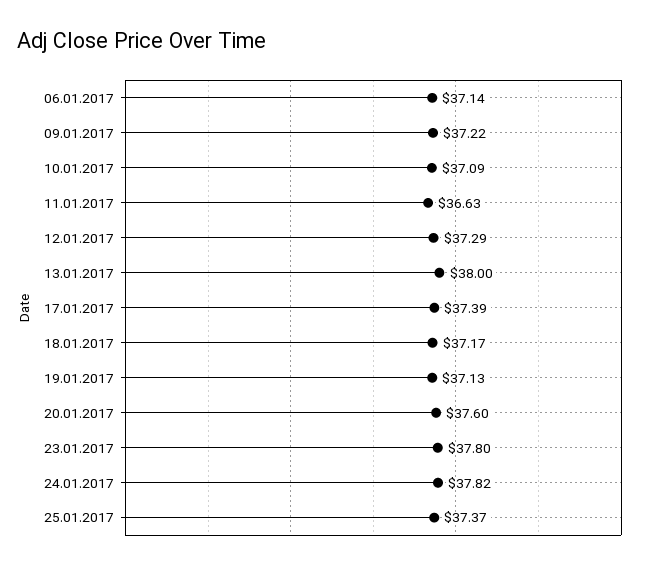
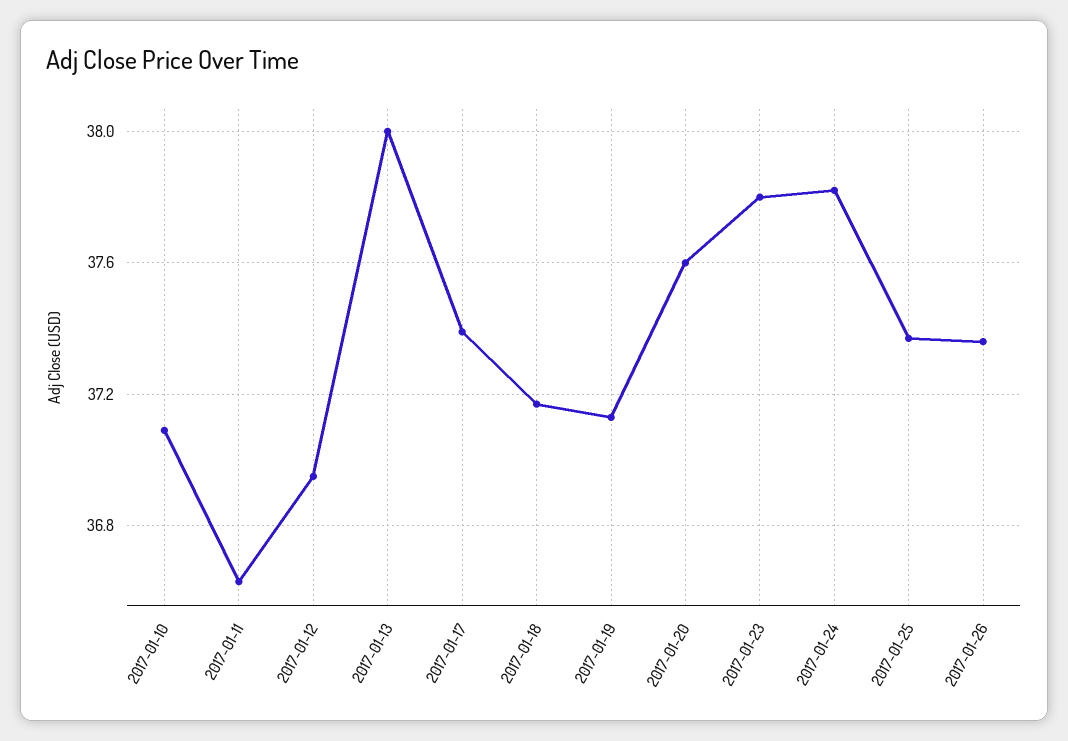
06.01.2017: 37.14 -> none
09.01.2017: 37.22 -> none
12.01.2017: 37.29 -> 36.95
2017-01-26: none -> 37.35

